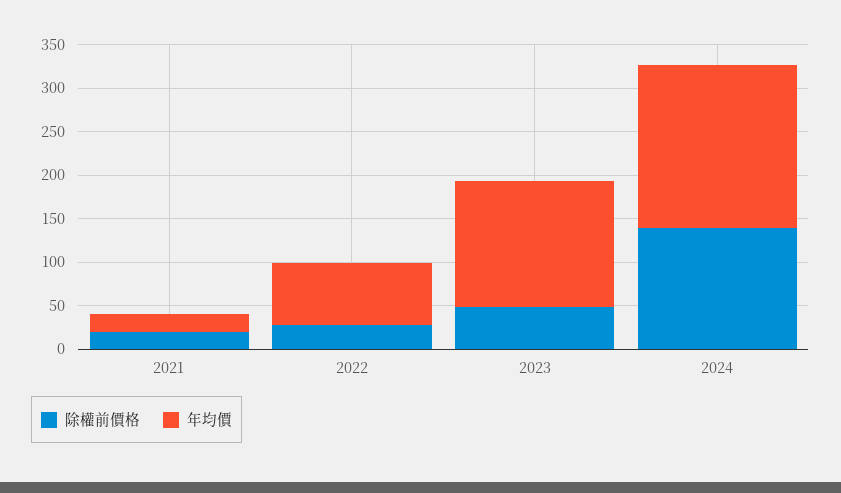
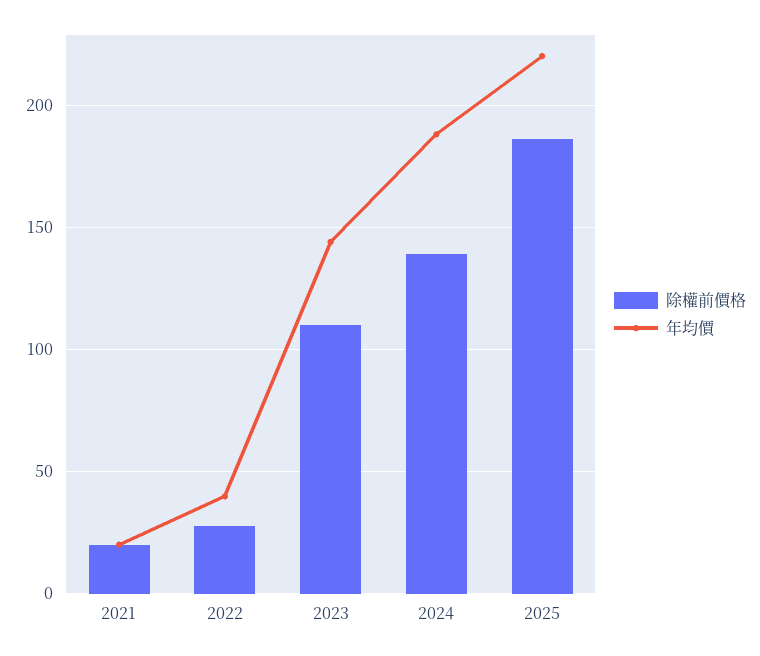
年均價, 2022: 70 -> 40
除權前價格, 2023: 50 -> 110
除權前價格, 2025: none -> 185
年均價, 2025: none -> 220

